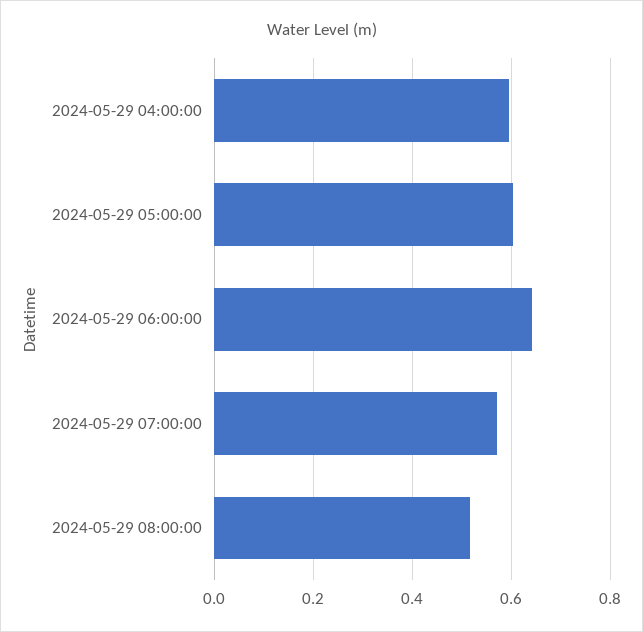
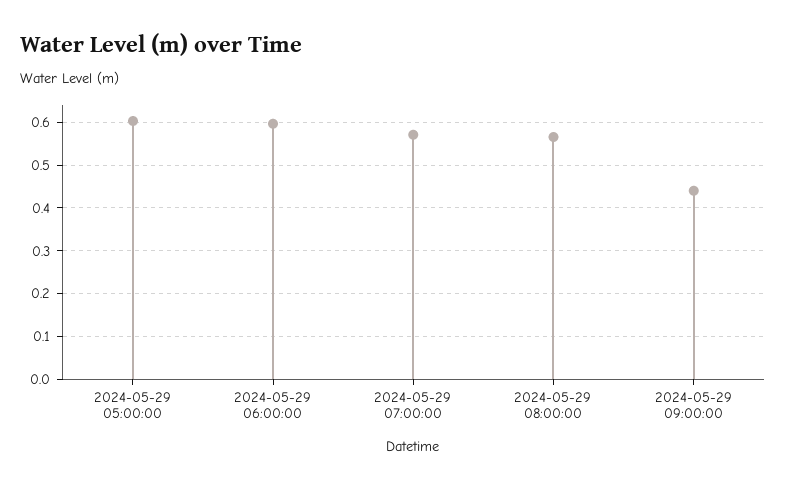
2024-05-29 04:00:00: 0.6 -> none
2024-05-29 06:00:00: 0.64 -> 0.6
2024-05-29 08:00:00: 0.52 -> 0.56
2024-05-29 09:00:00: none -> 0.44

